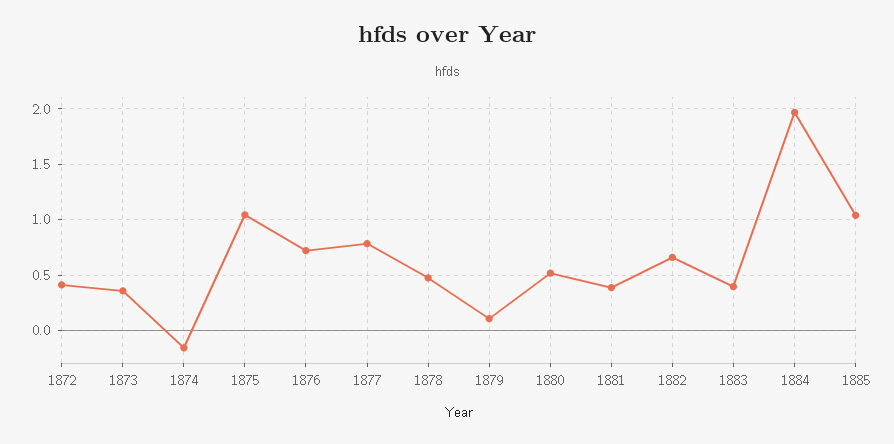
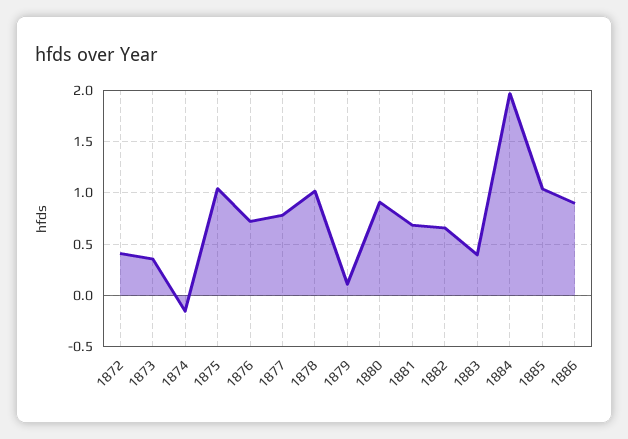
1878: 0.5 -> 1
1880: 0.5 -> 0.9
1881: 0.4 -> 0.7
1886: none -> 0.9

